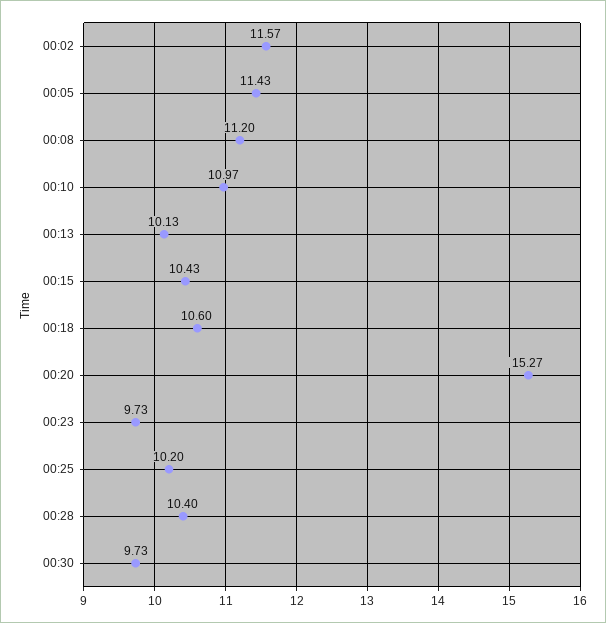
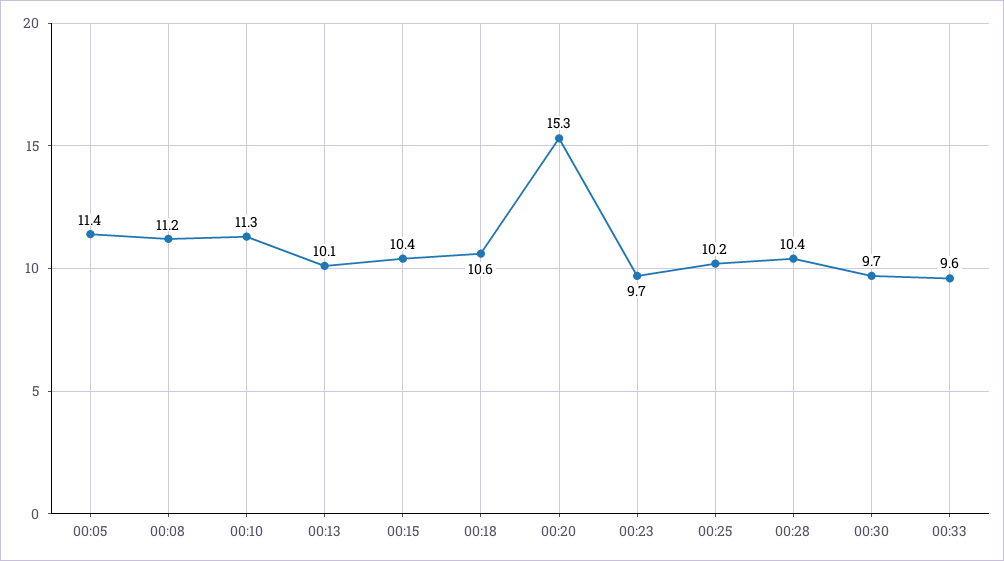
00:02: 11.57 -> none
00:10: 10.97 -> 11.3
00:33: none -> 9.6

